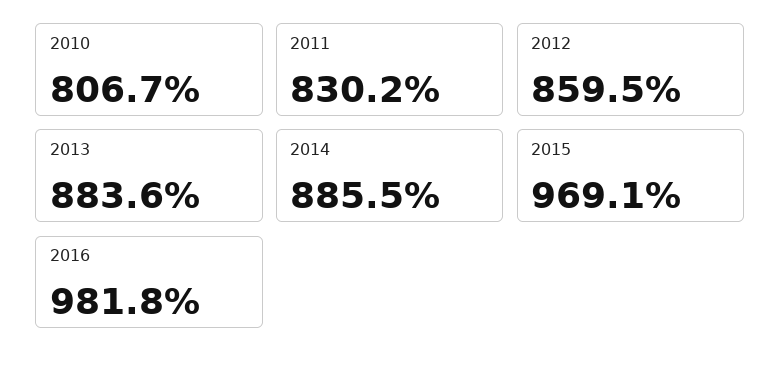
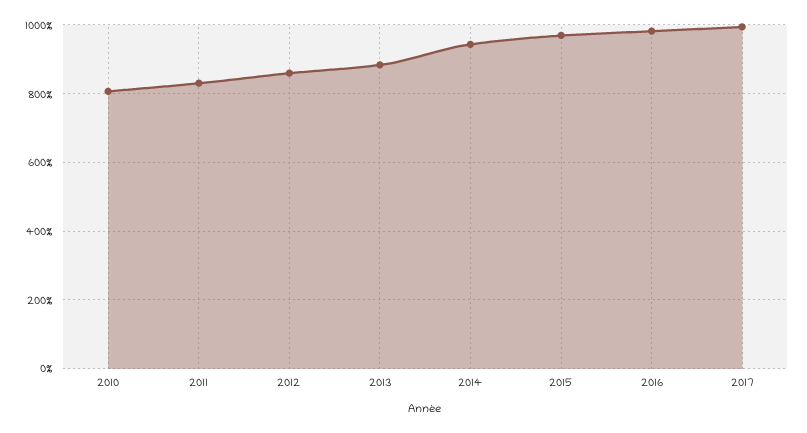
2014: 885.5 -> 940
2017: none -> 1000

